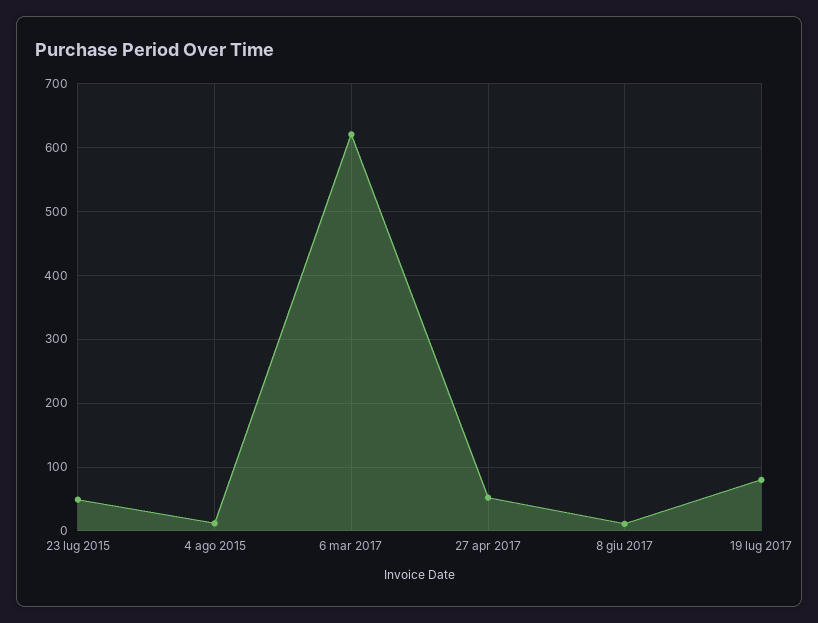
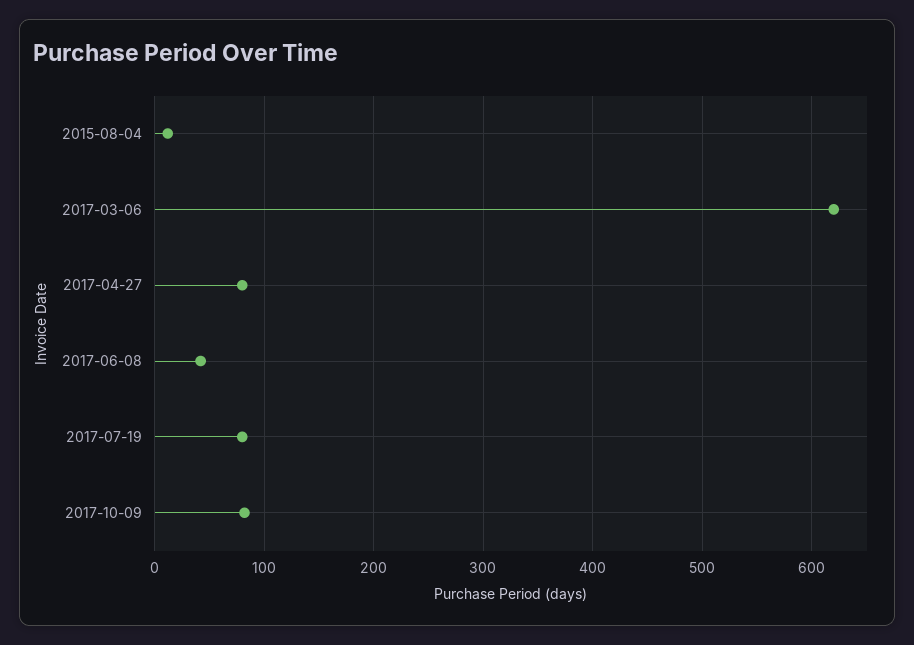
23 lug 2015: 50 -> none
27 apr 2017: 50 -> 80
8 giu 2017: 10 -> 40
2017-10-09: none -> 80

